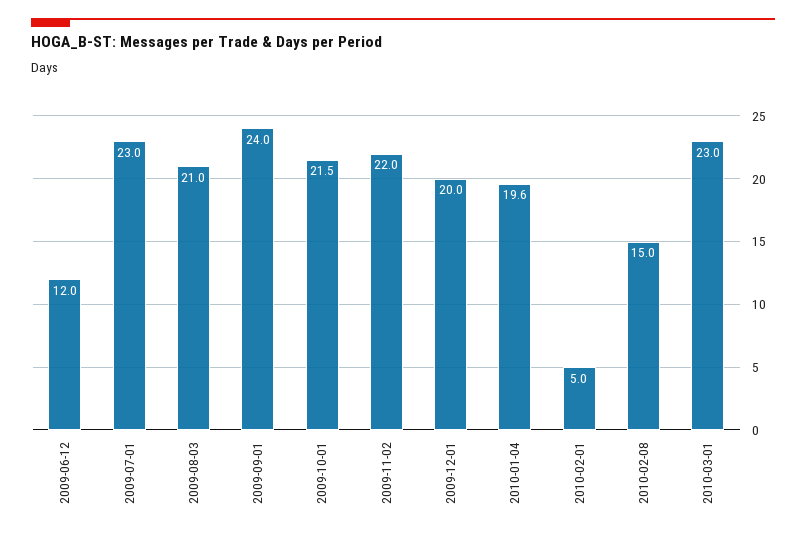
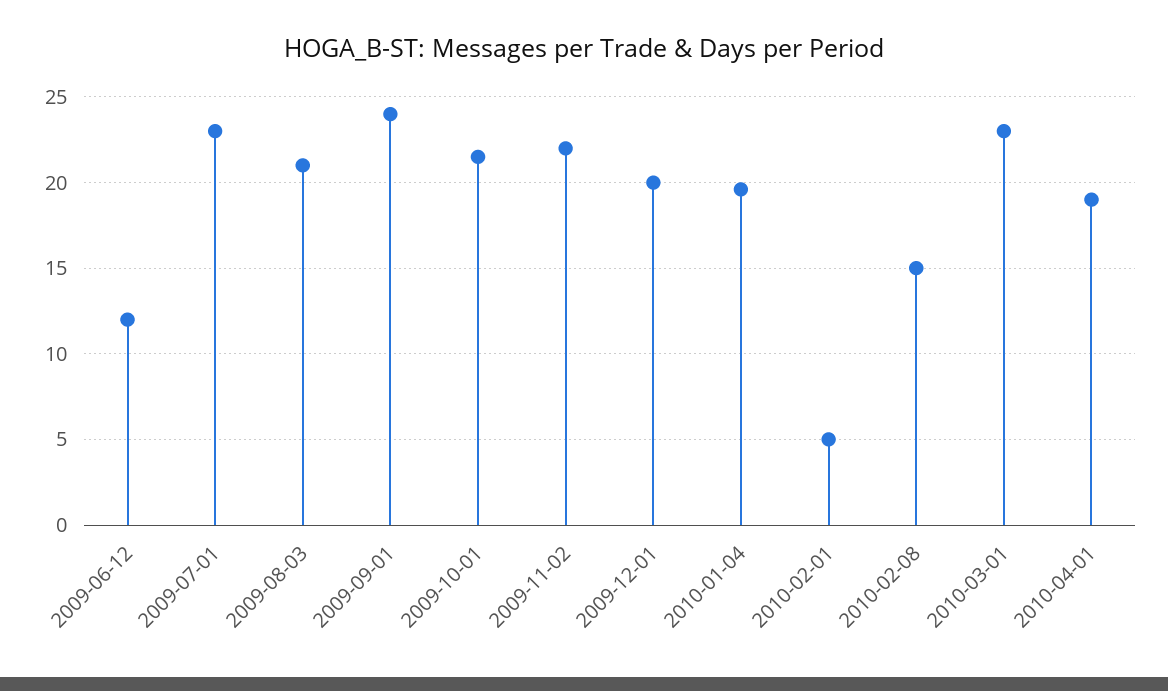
2010-04-01: none -> 19

